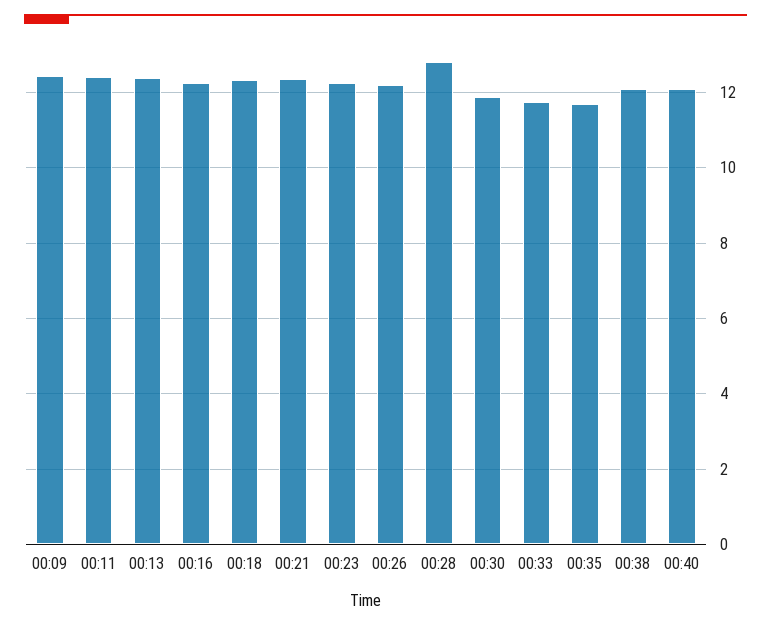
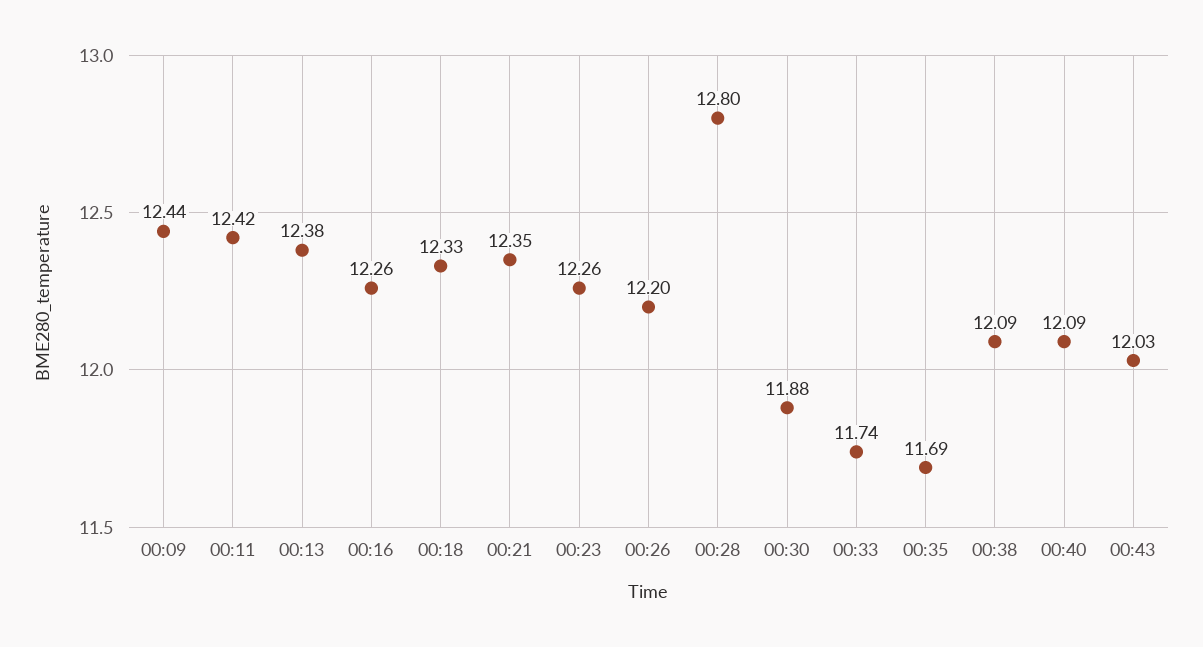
00:43: none -> 12.03

